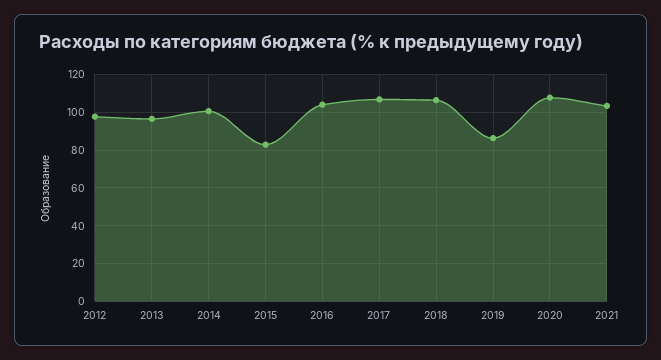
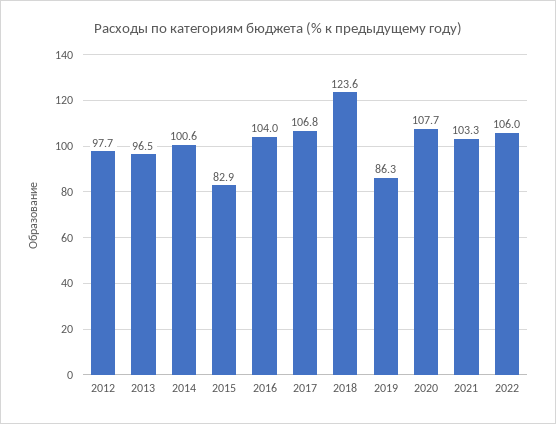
2018: 105 -> 123.6
2022: none -> 106

